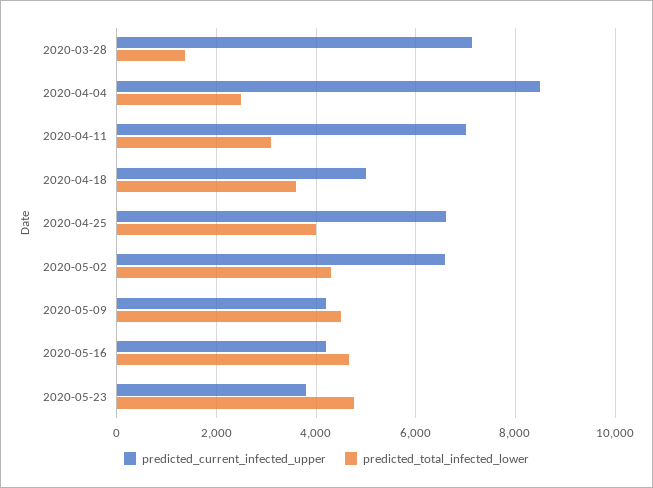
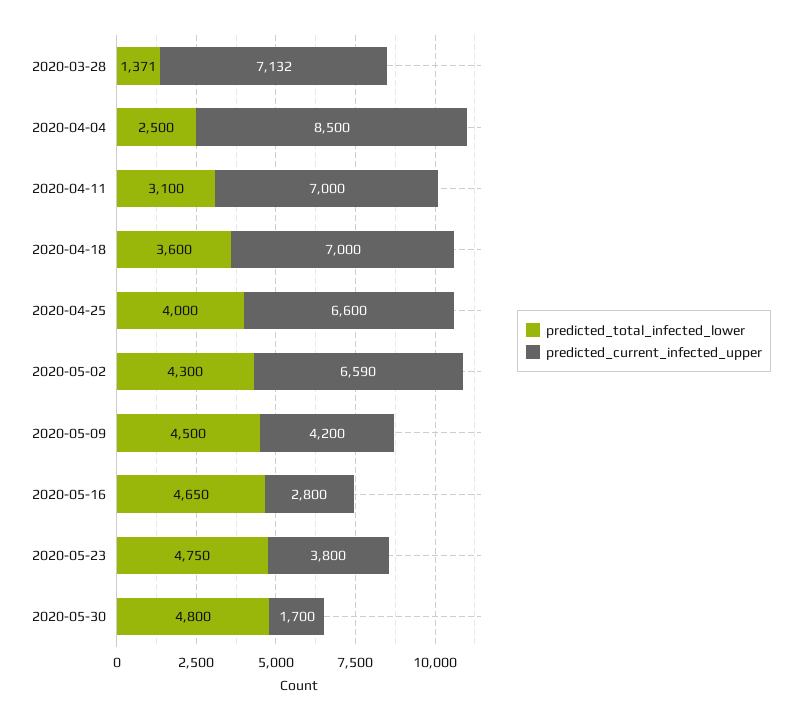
predicted_current_infected_upper, 2020-04-18: 5000 -> 7000
predicted_current_infected_upper, 2020-05-16: 4200 -> 2800
predicted_total_infected_lower, 2020-05-30: none -> 4800
predicted_current_infected_upper, 2020-05-30: none -> 1700

